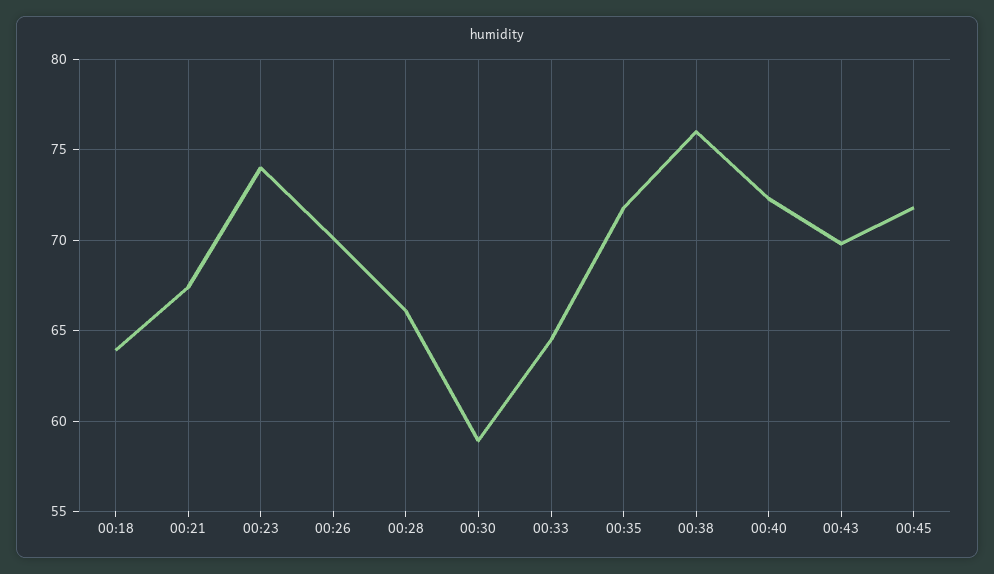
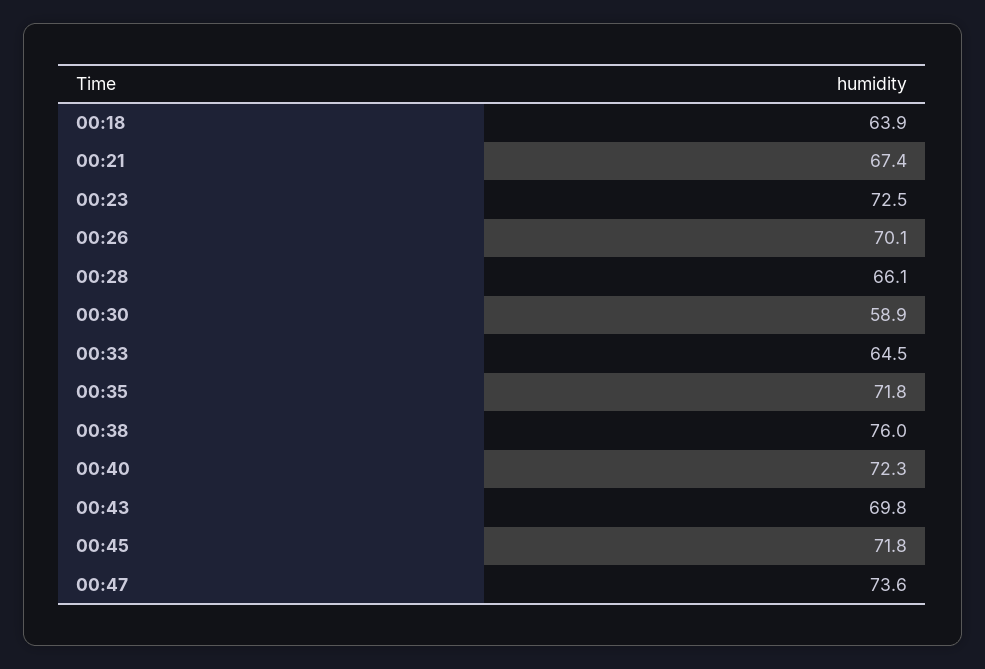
00:23: 74 -> 72.5
00:47: none -> 73.6

